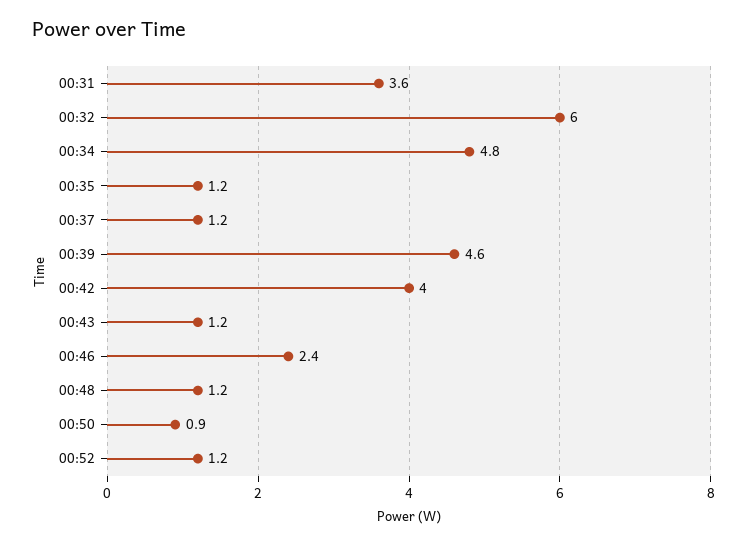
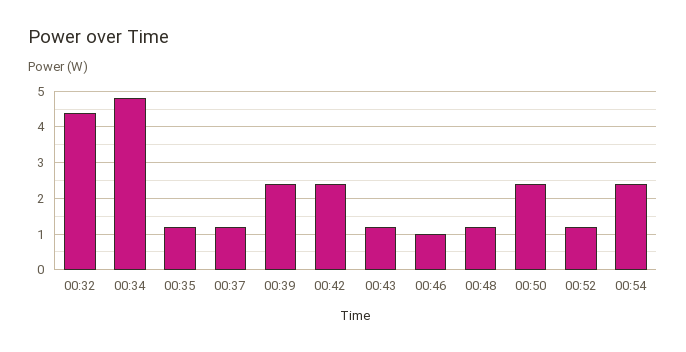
00:31: 3.6 -> none
00:32: 6 -> 4.5
00:39: 4.6 -> 2.5
00:42: 4 -> 2.5
00:46: 2.4 -> 1
00:50: 0.9 -> 2.5
00:54: none -> 2.5

